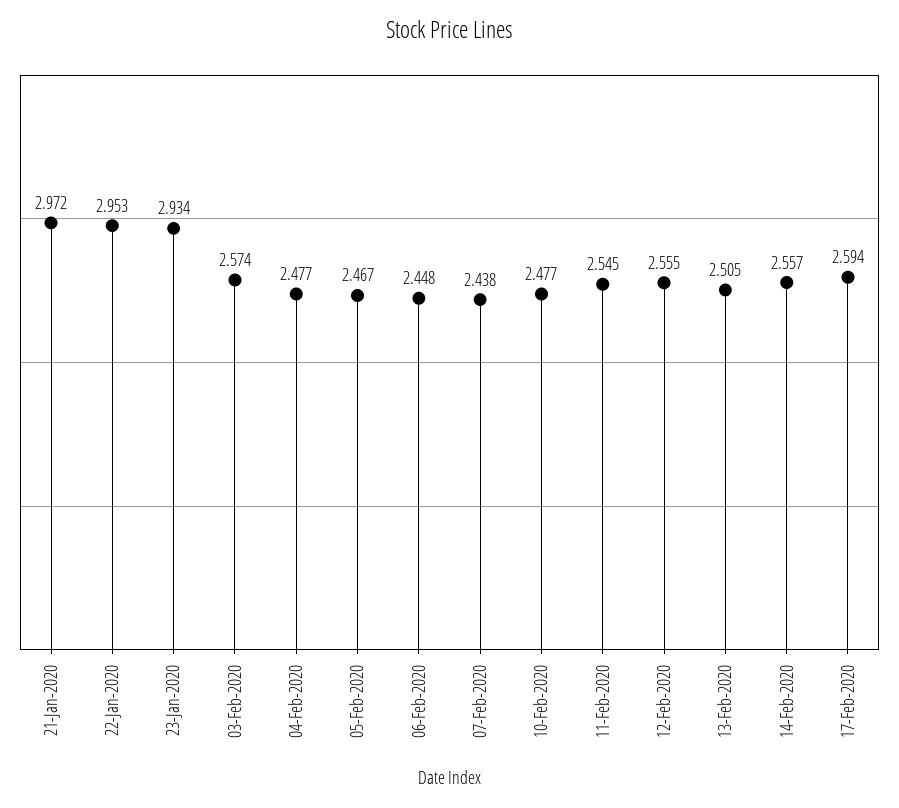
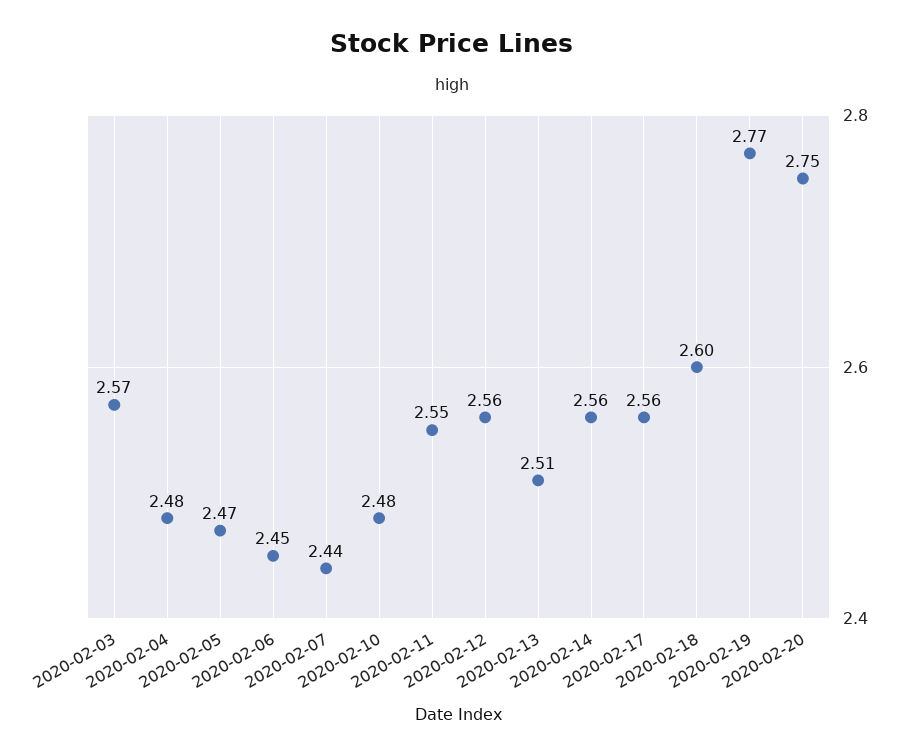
21-Jan-2020: 2.972 -> none
22-Jan-2020: 2.953 -> none
23-Jan-2020: 2.934 -> none
17-Feb-2020: 2.594 -> 2.56
2020-02-18: none -> 2.6
2020-02-19: none -> 2.77
2020-02-20: none -> 2.75

